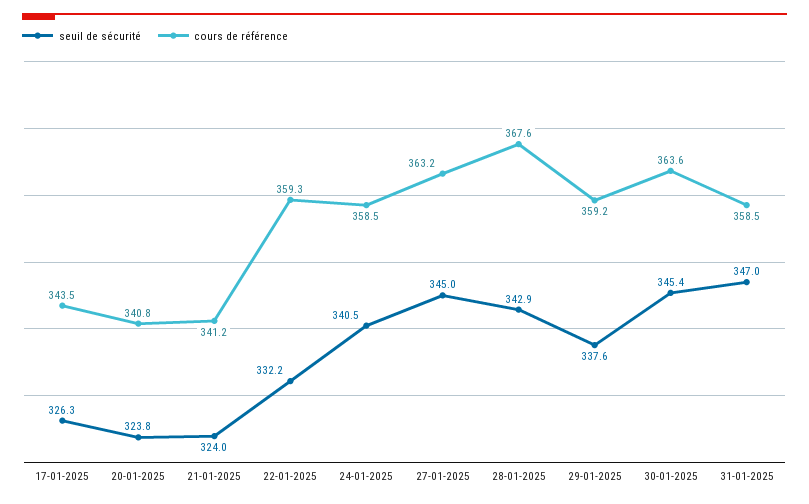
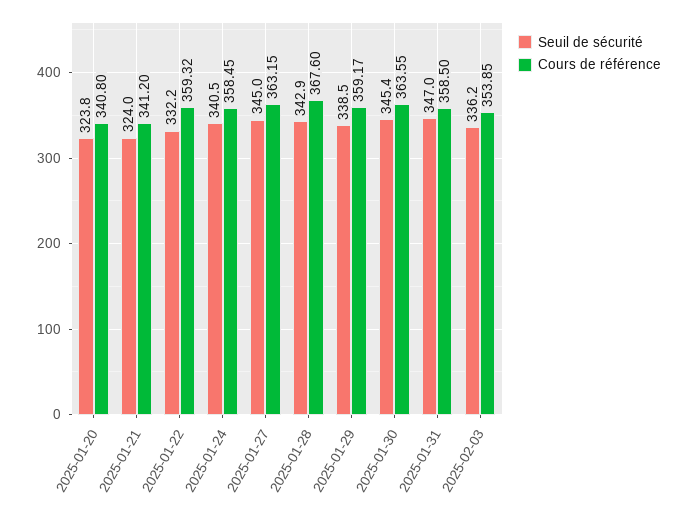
seuil de sécurité, 17-01-2025: 326.3 -> none
cours de référence, 17-01-2025: 343.5 -> none
seuil de sécurité, 29-01-2025: 337.6 -> 338.5
seuil de sécurité, 2025-02-03: none -> 336.2
cours de référence, 2025-02-03: none -> 353.85

